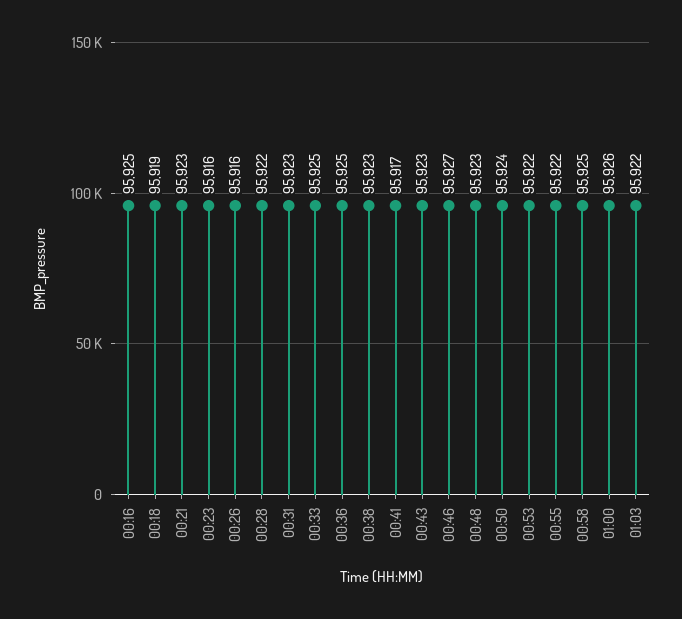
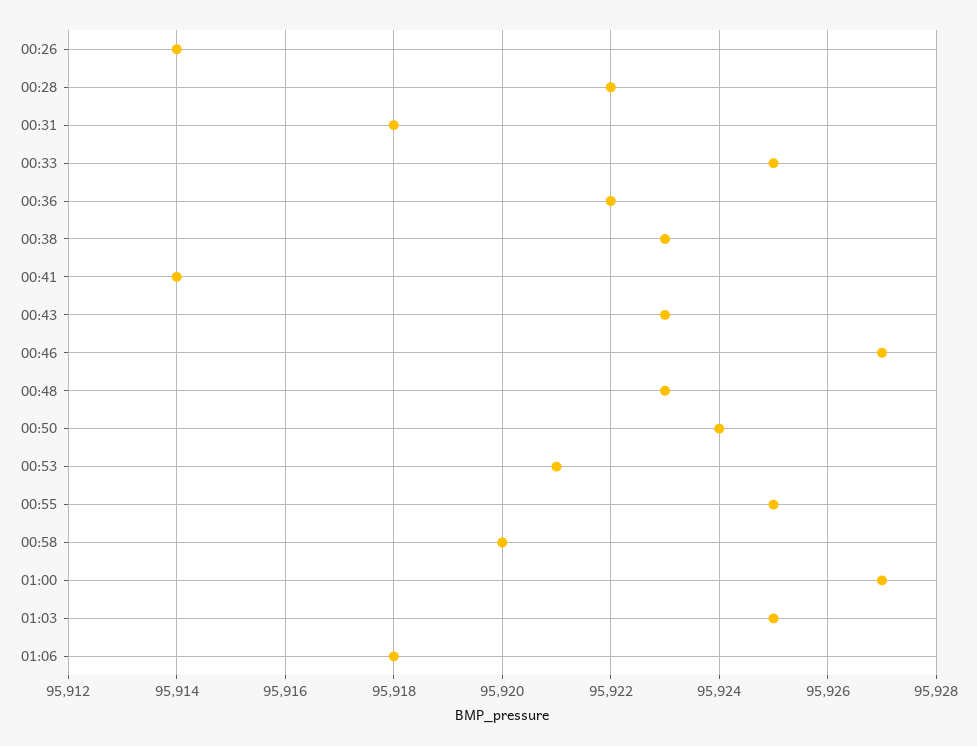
00:16: 95925 -> none
00:18: 95919 -> none
00:21: 95923 -> none
00:23: 95916 -> none
00:26: 95916 -> 95914
00:31: 95923 -> 95918
00:36: 95925 -> 95922
00:41: 95917 -> 95914
00:53: 95922 -> 95921
00:55: 95922 -> 95925
00:58: 95925 -> 95920
01:00: 95926 -> 95927
01:03: 95922 -> 95925
01:06: none -> 95918

